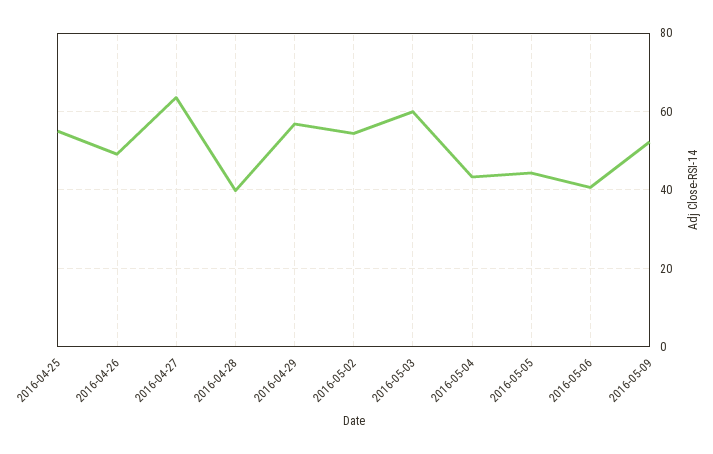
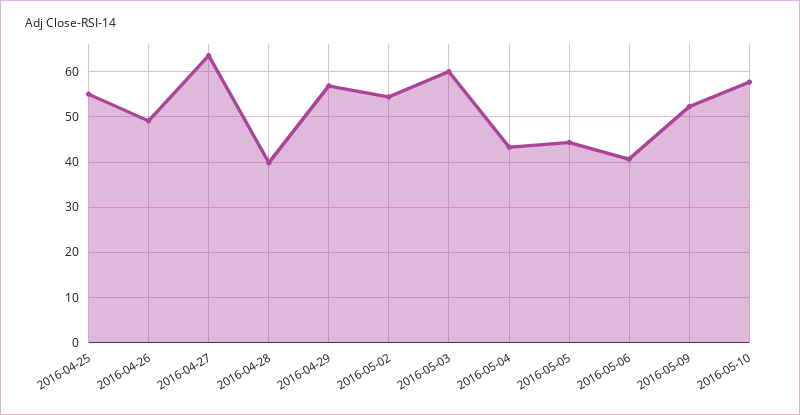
2016-05-10: none -> 58

